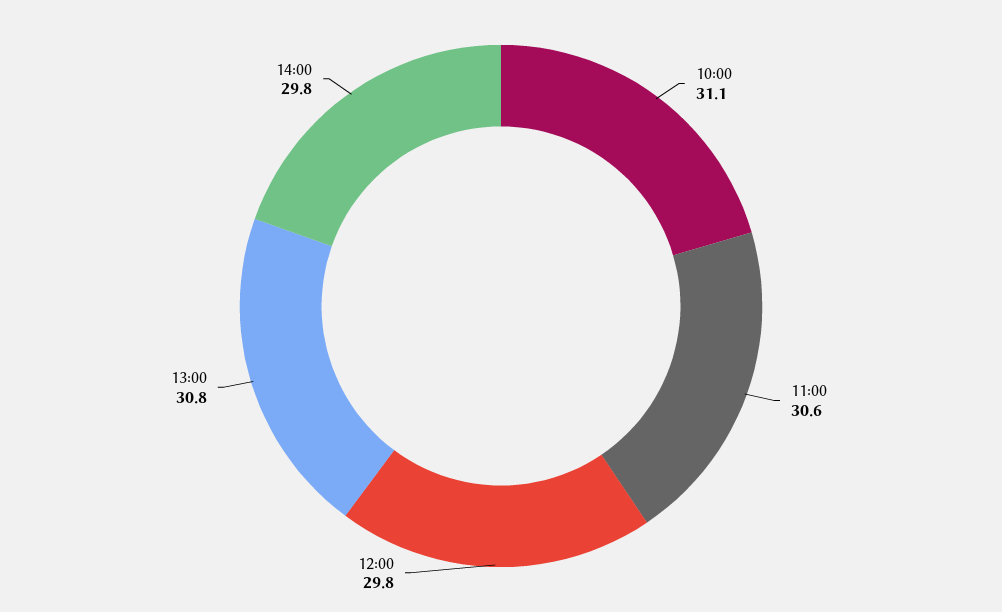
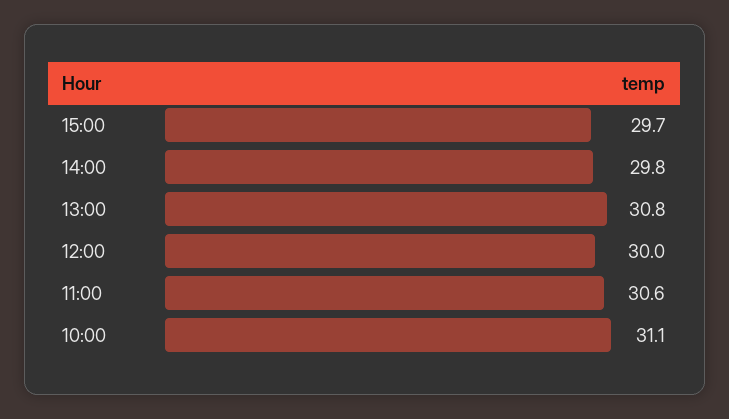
12:00: 29.8 -> 30
15:00: none -> 29.7

